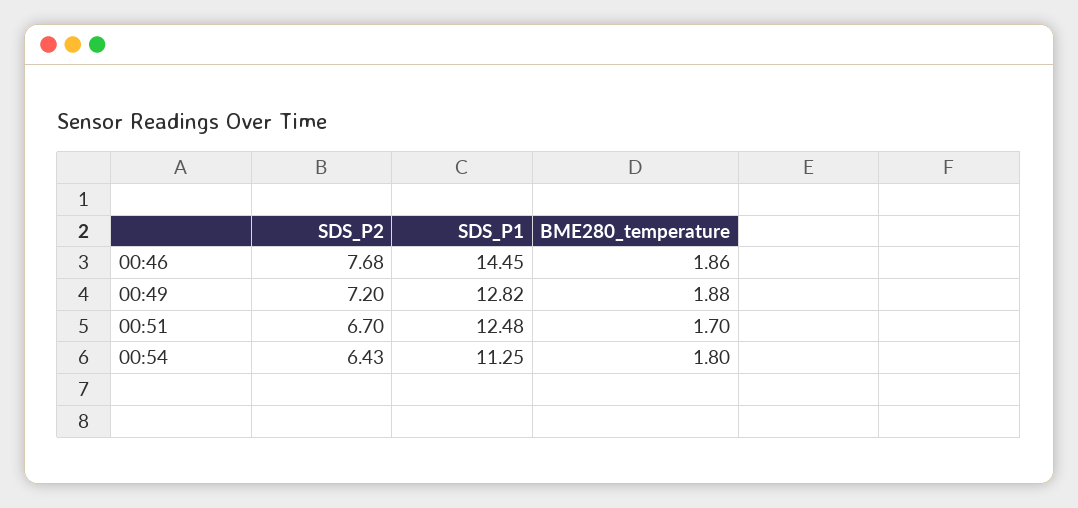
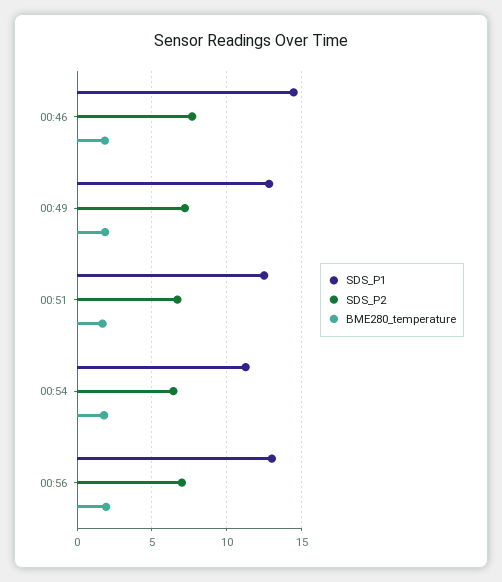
SDS_P1, 00:56: none -> 13
SDS_P2, 00:56: none -> 7
BME280_temperature, 00:56: none -> 2

